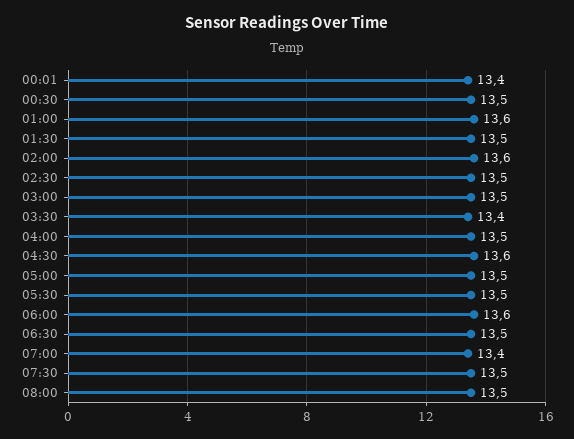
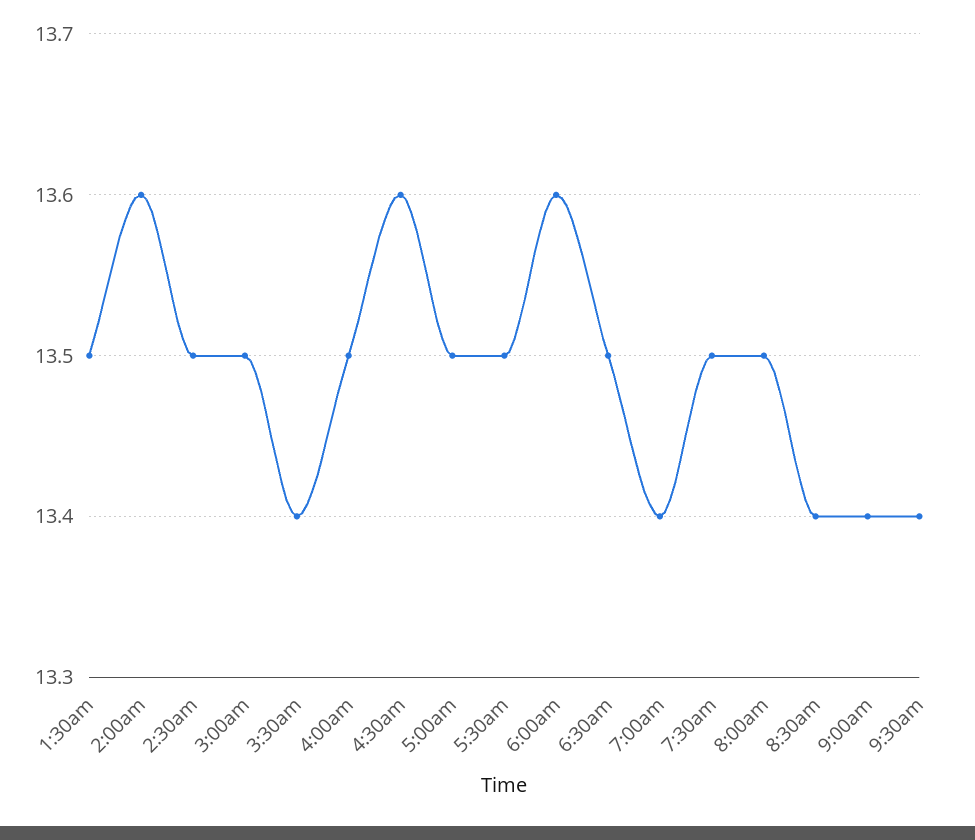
00:01: 13.4 -> none
00:30: 13.5 -> none
01:00: 13.6 -> none
8:30am: none -> 13.4
9:00am: none -> 13.4
9:30am: none -> 13.4

